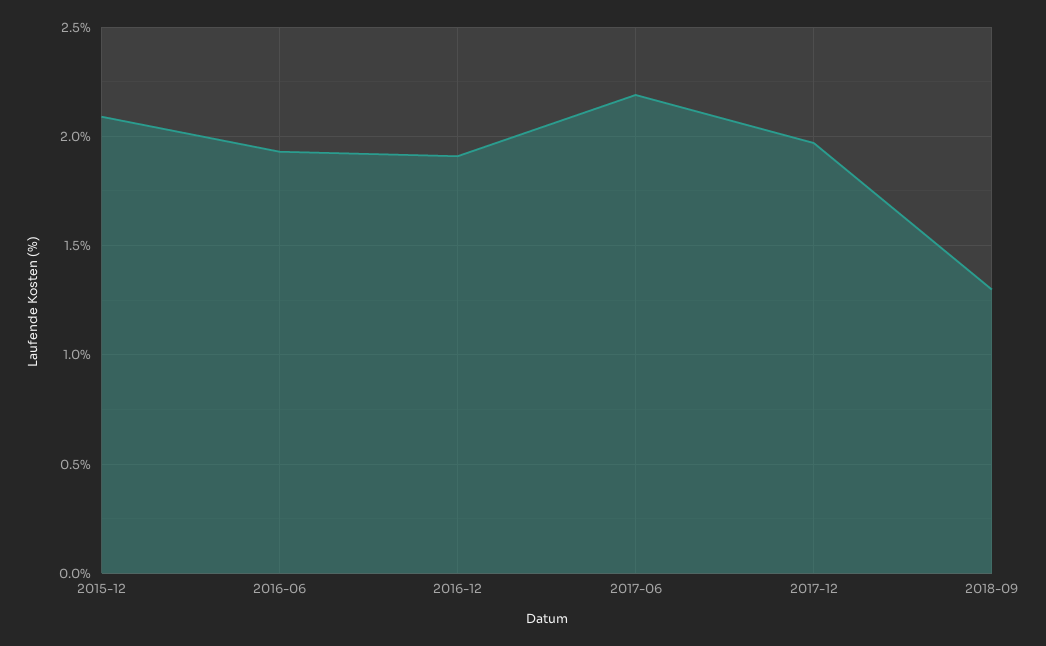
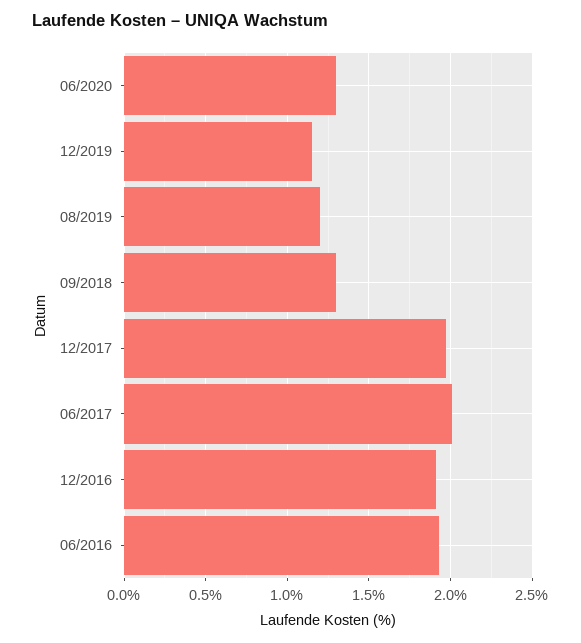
2015-12: 2.1 -> none
2017-06: 2.2 -> 2
06/2020: none -> 1.3
12/2019: none -> 1.15
08/2019: none -> 1.2

